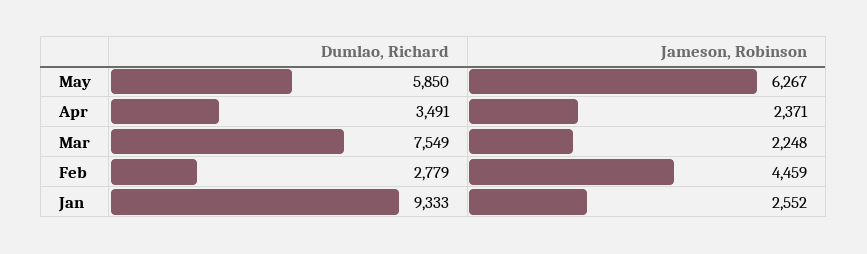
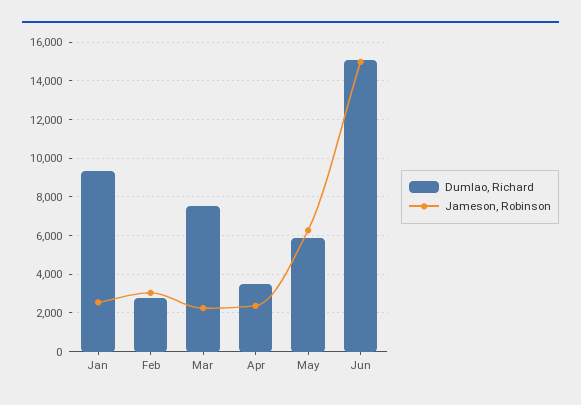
Jameson, Robinson, Feb: 4459 -> 3000
Dumlao, Richard, Jun: none -> 15000
Jameson, Robinson, Jun: none -> 15000

